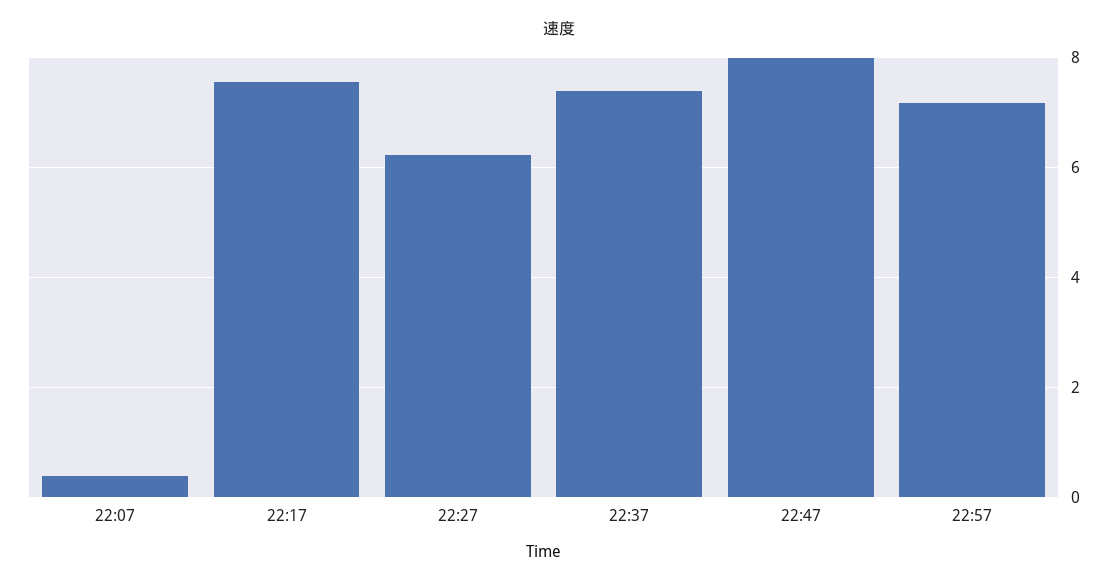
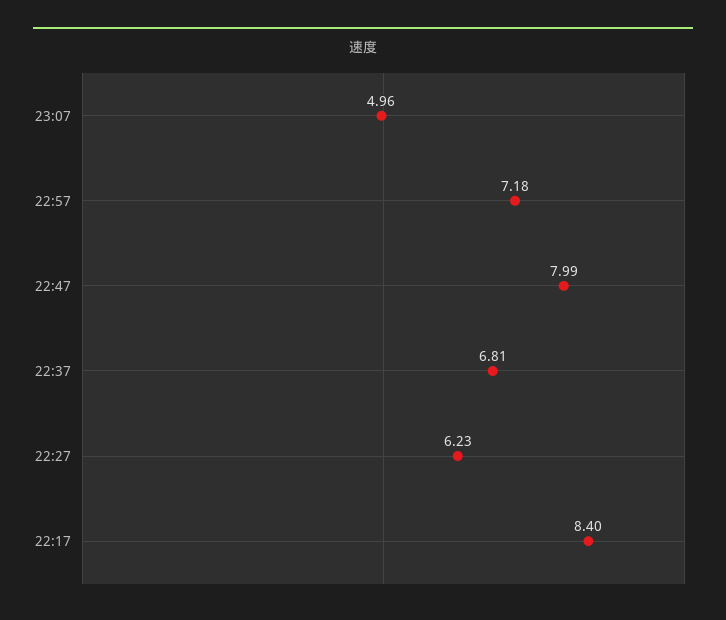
22:07: 0.4 -> none
22:17: 7.6 -> 8.4
22:37: 7.4 -> 6.81
23:07: none -> 4.96

